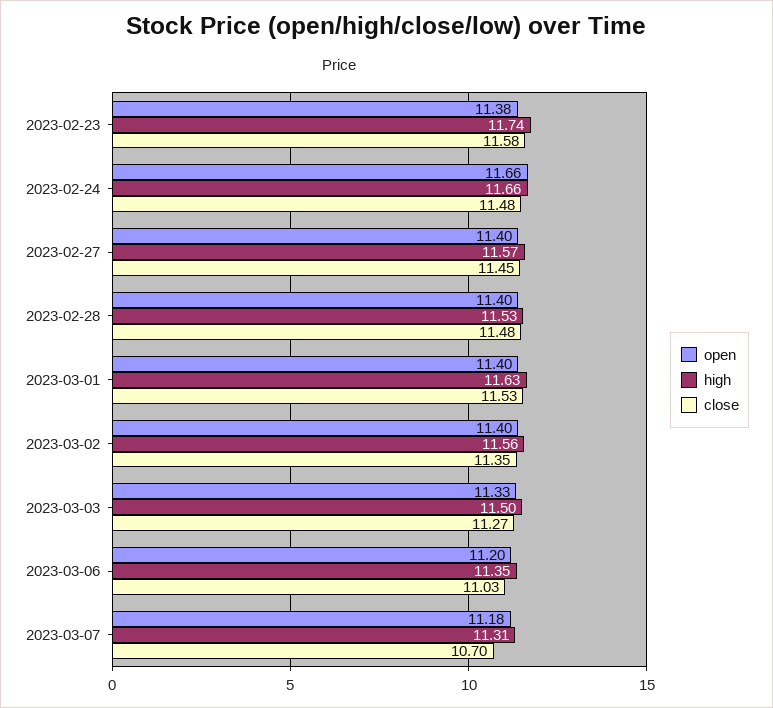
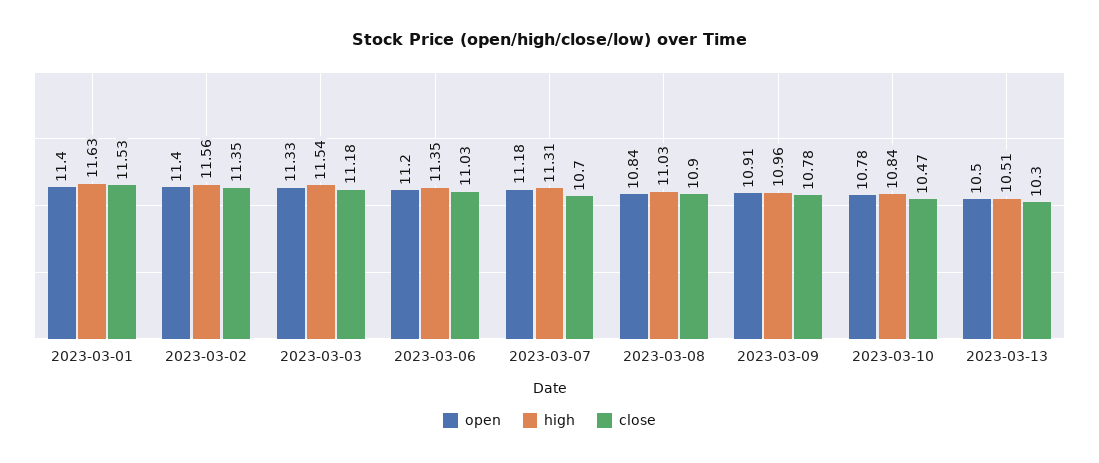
open, 2023-02-23: 11.38 -> none
high, 2023-02-23: 11.74 -> none
close, 2023-02-23: 11.58 -> none
open, 2023-02-24: 11.66 -> none
high, 2023-02-24: 11.66 -> none
close, 2023-02-24: 11.48 -> none
open, 2023-02-27: 11.4 -> none
high, 2023-02-27: 11.57 -> none
close, 2023-02-27: 11.45 -> none
open, 2023-02-28: 11.4 -> none
high, 2023-02-28: 11.53 -> none
close, 2023-02-28: 11.48 -> none
high, 2023-03-03: 11.5 -> 11.54
close, 2023-03-03: 11.27 -> 11.18
open, 2023-03-08: none -> 10.84
high, 2023-03-08: none -> 11.03
close, 2023-03-08: none -> 10.9
open, 2023-03-09: none -> 10.91
high, 2023-03-09: none -> 10.96
close, 2023-03-09: none -> 10.78
open, 2023-03-10: none -> 10.78
high, 2023-03-10: none -> 10.84
close, 2023-03-10: none -> 10.47
open, 2023-03-13: none -> 10.5
high, 2023-03-13: none -> 10.51
close, 2023-03-13: none -> 10.3

